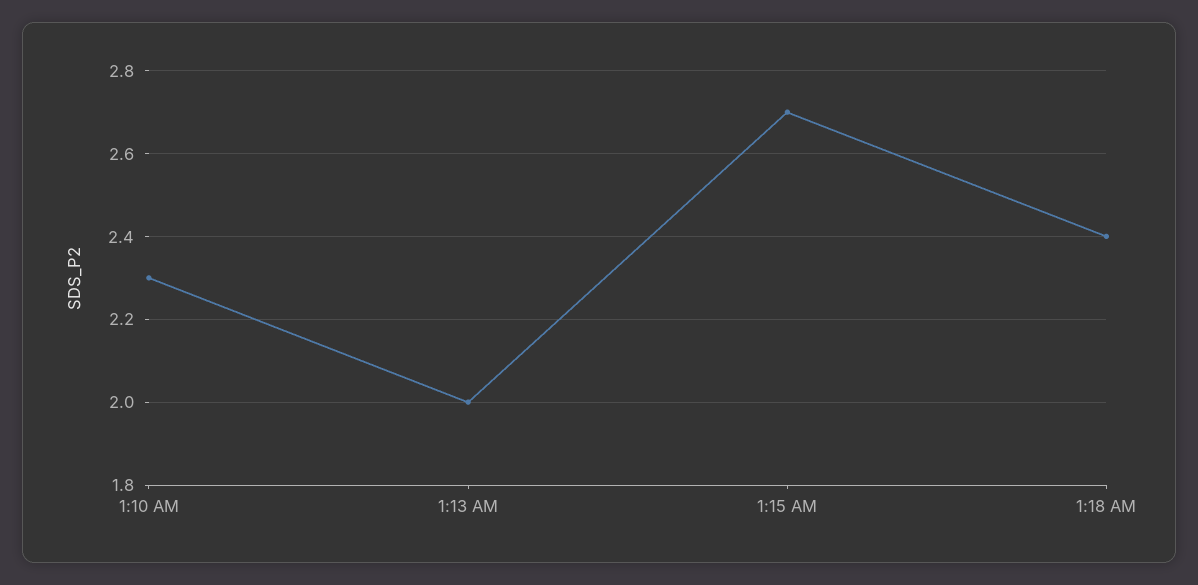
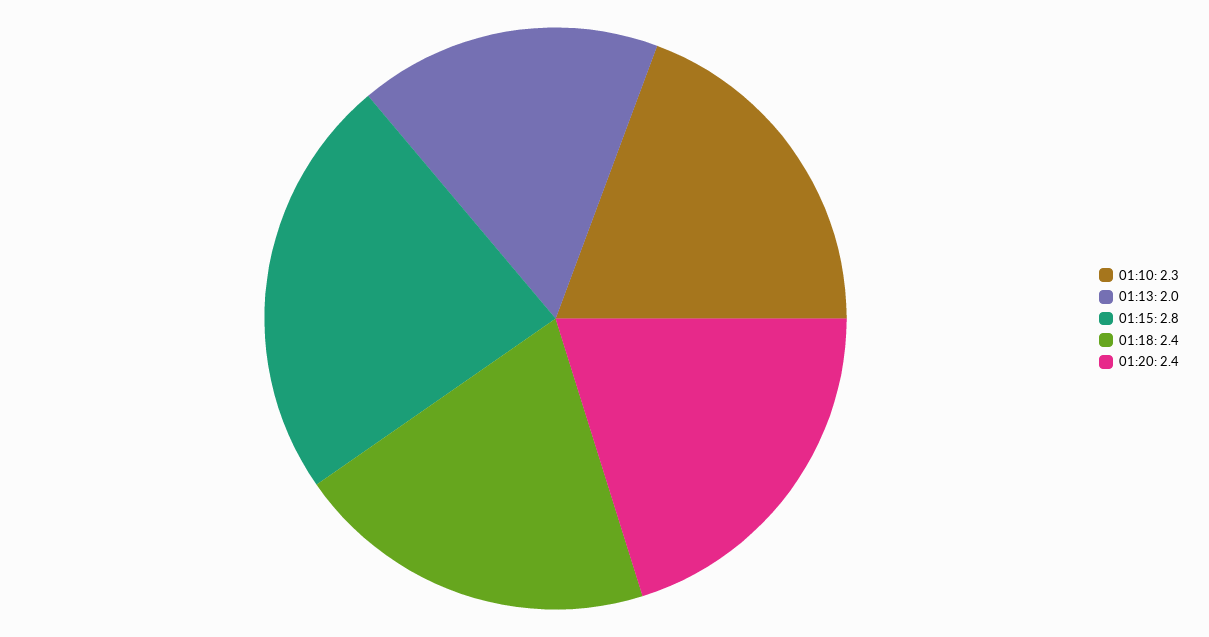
1:15 AM: 2.7 -> 2.8
01:20: none -> 2.4

